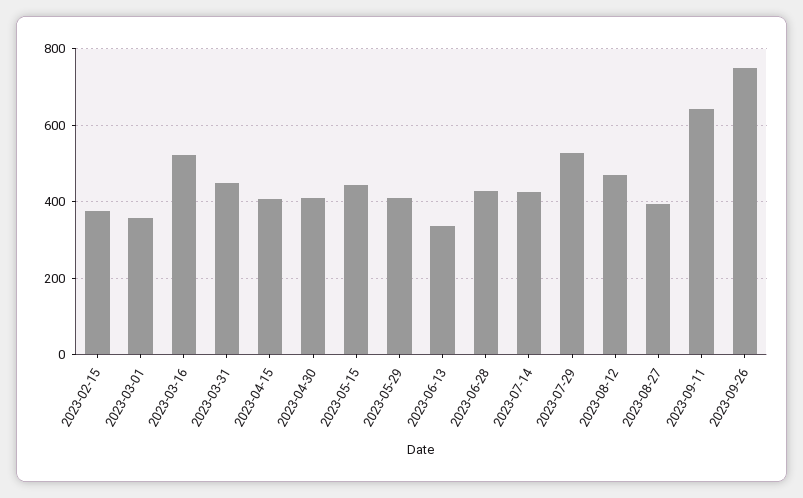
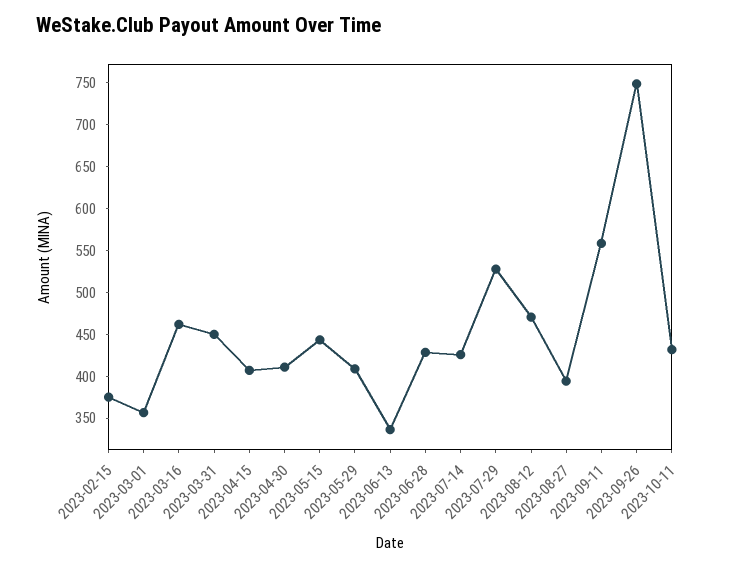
2023-03-16: 520 -> 460
2023-09-11: 640 -> 560
2023-10-11: none -> 430

